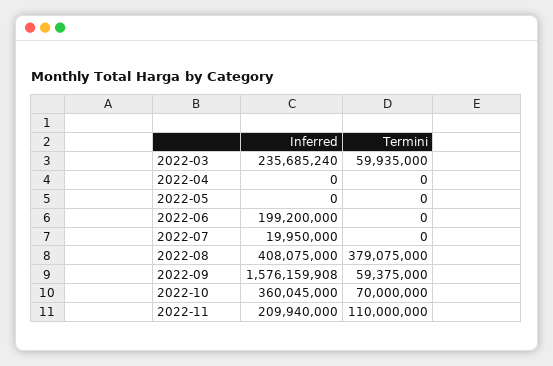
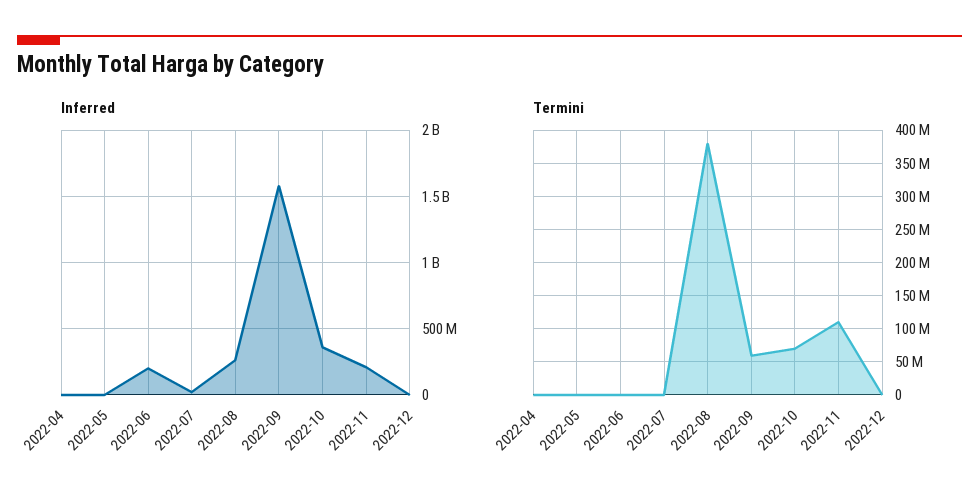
Inferred, 2022-03: 235685240 -> none
Termini, 2022-03: 59935000 -> none
Inferred, 2022-08: 408075000 -> 250000000
Inferred, 2022-12: none -> 0
Termini, 2022-12: none -> 0

